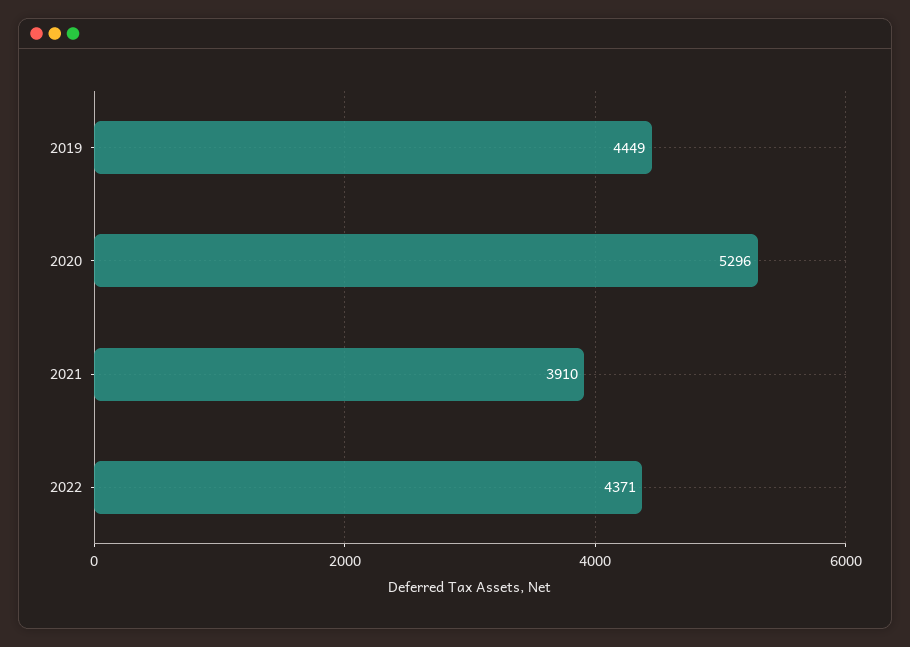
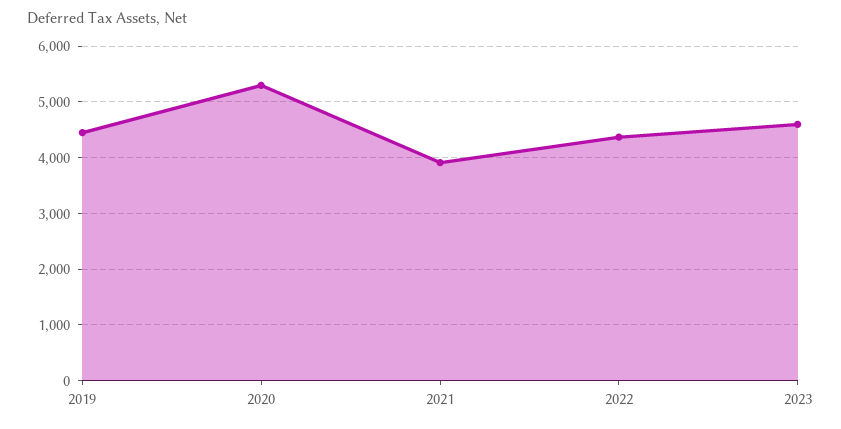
2023: none -> 4600

